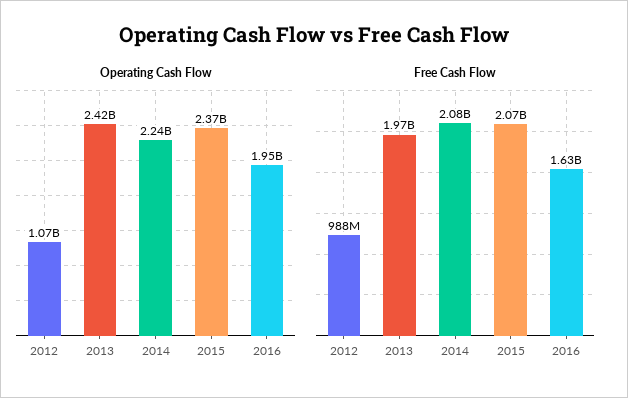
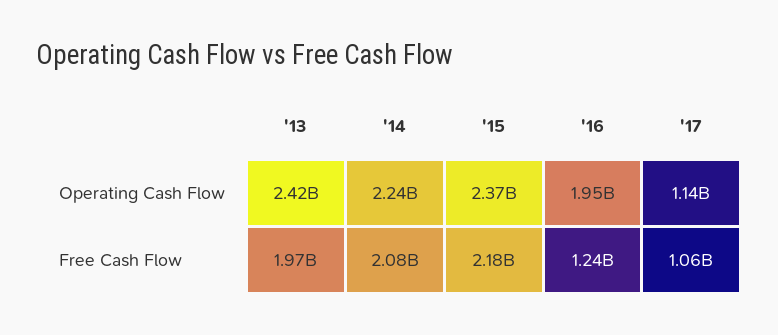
Operating Cash Flow, 2012: 1070000000 -> none
Free Cash Flow, 2012: 988000000 -> none
Free Cash Flow, 2015: 2070000000 -> 2180000000
Free Cash Flow, 2016: 1630000000 -> 1240000000
Operating Cash Flow, '17: none -> 1140000000
Free Cash Flow, '17: none -> 1060000000

